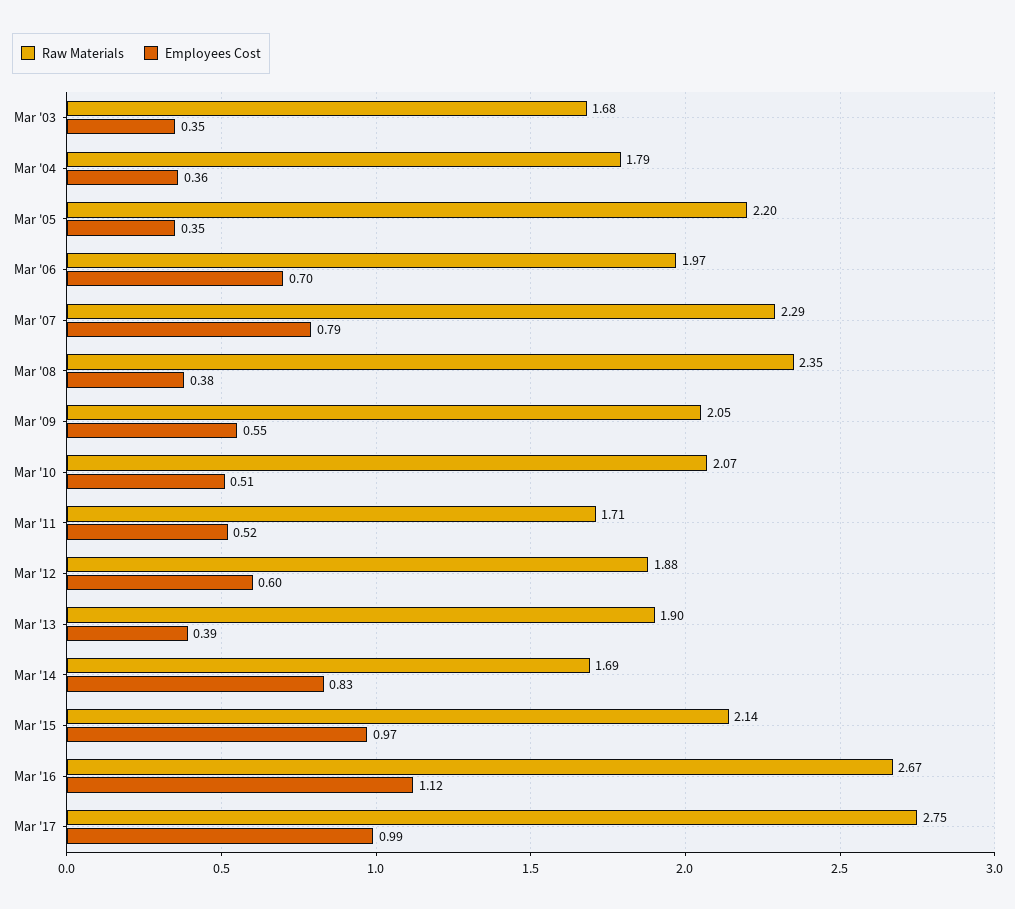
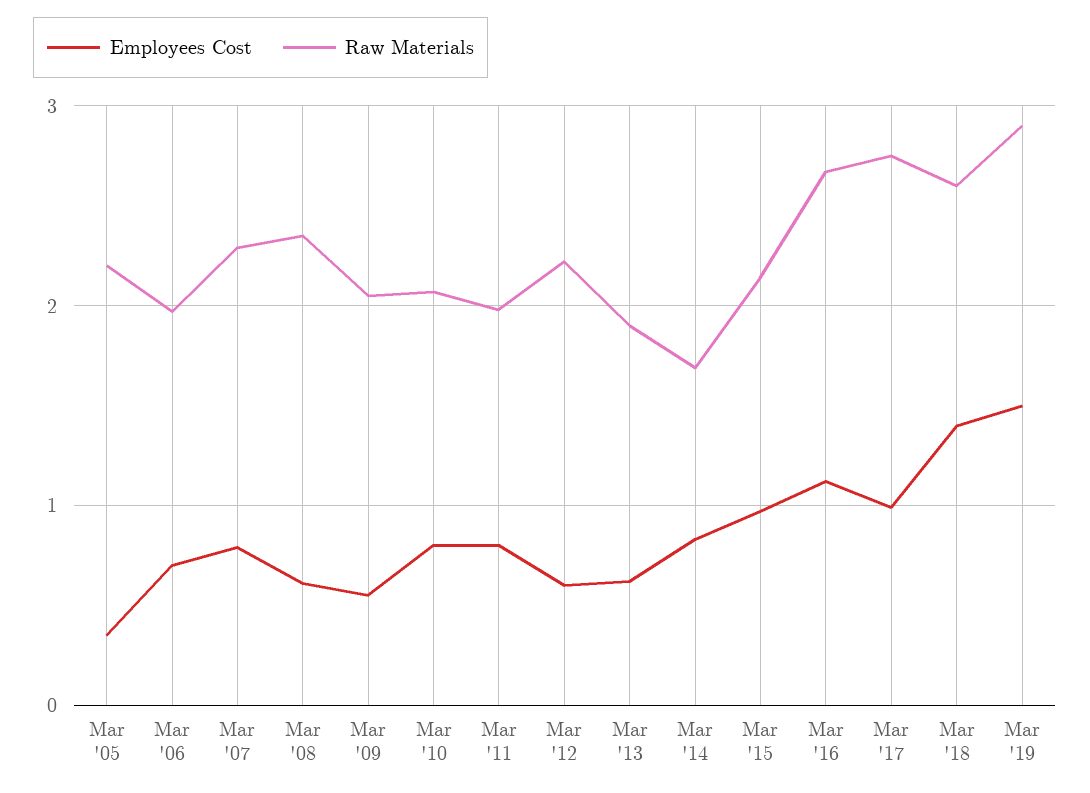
Raw Materials, Mar '03: 1.68 -> none
Employees Cost, Mar '03: 0.35 -> none
Raw Materials, Mar '04: 1.79 -> none
Employees Cost, Mar '04: 0.36 -> none
Employees Cost, Mar '08: 0.38 -> 0.6
Employees Cost, Mar '10: 0.51 -> 0.8
Raw Materials, Mar '11: 1.71 -> 2
Employees Cost, Mar '11: 0.52 -> 0.8
Raw Materials, Mar '12: 1.88 -> 2.2
Employees Cost, Mar '13: 0.39 -> 0.6
Employees Cost, Mar '18: none -> 1.4
Raw Materials, Mar '18: none -> 2.6
Employees Cost, Mar '19: none -> 1.5
Raw Materials, Mar '19: none -> 2.9

